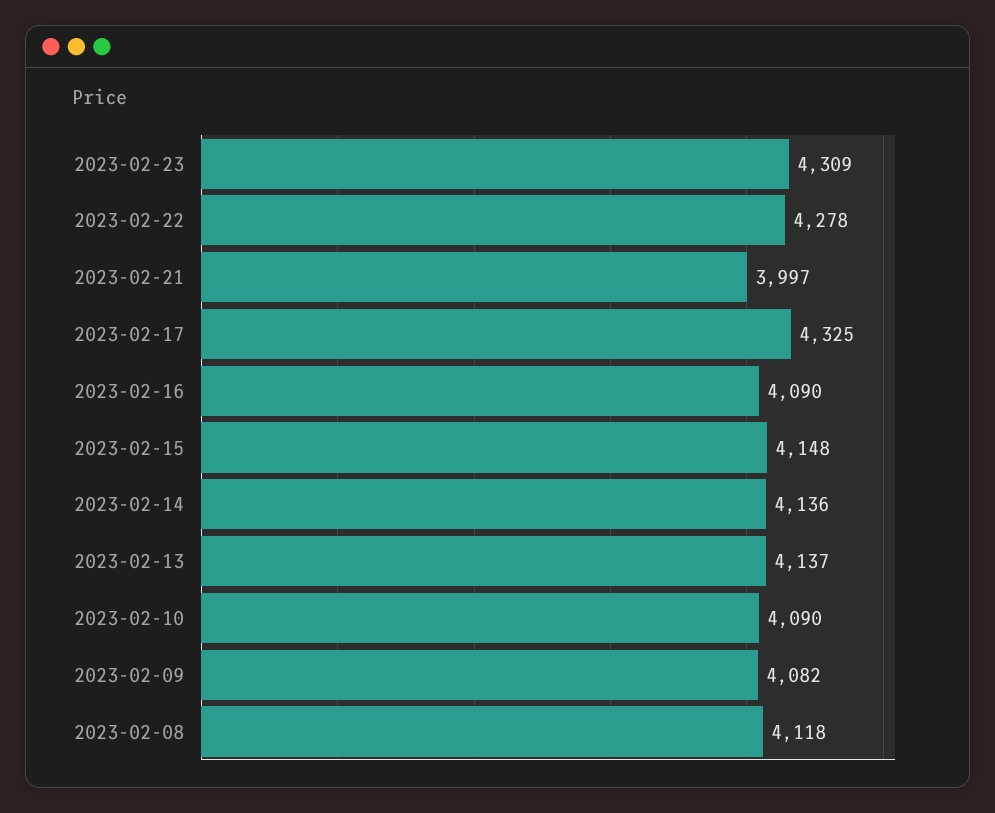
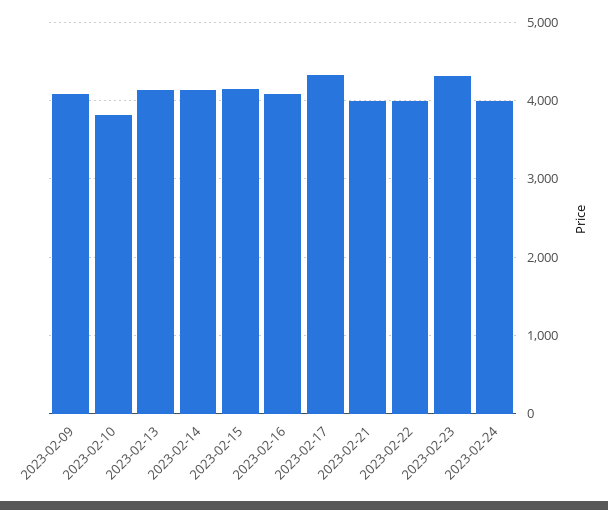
2023-02-22: 4278 -> 4000
2023-02-10: 4090 -> 3800
2023-02-08: 4118 -> none
2023-02-24: none -> 4000

